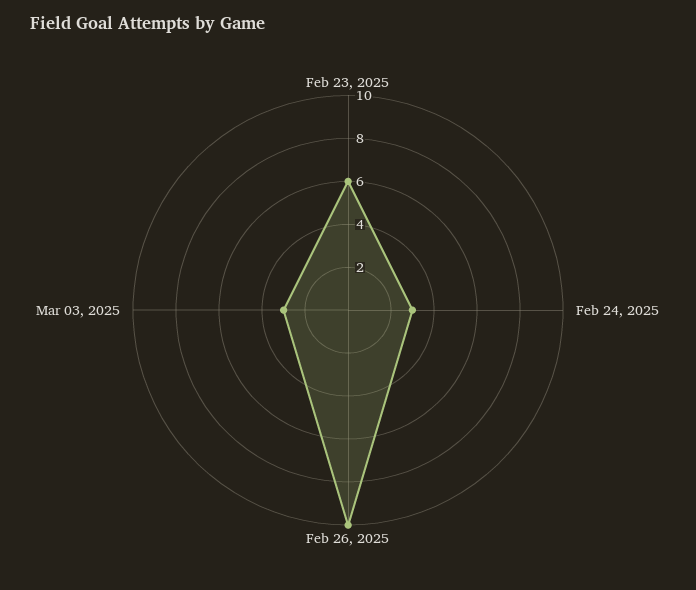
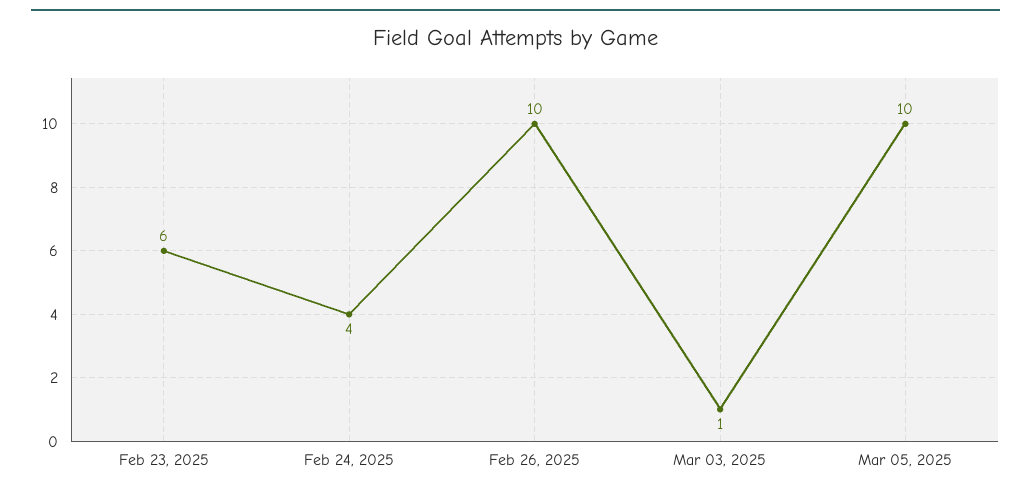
Feb 24, 2025: 3 -> 4
Mar 03, 2025: 3 -> 1
Mar 05, 2025: none -> 10

